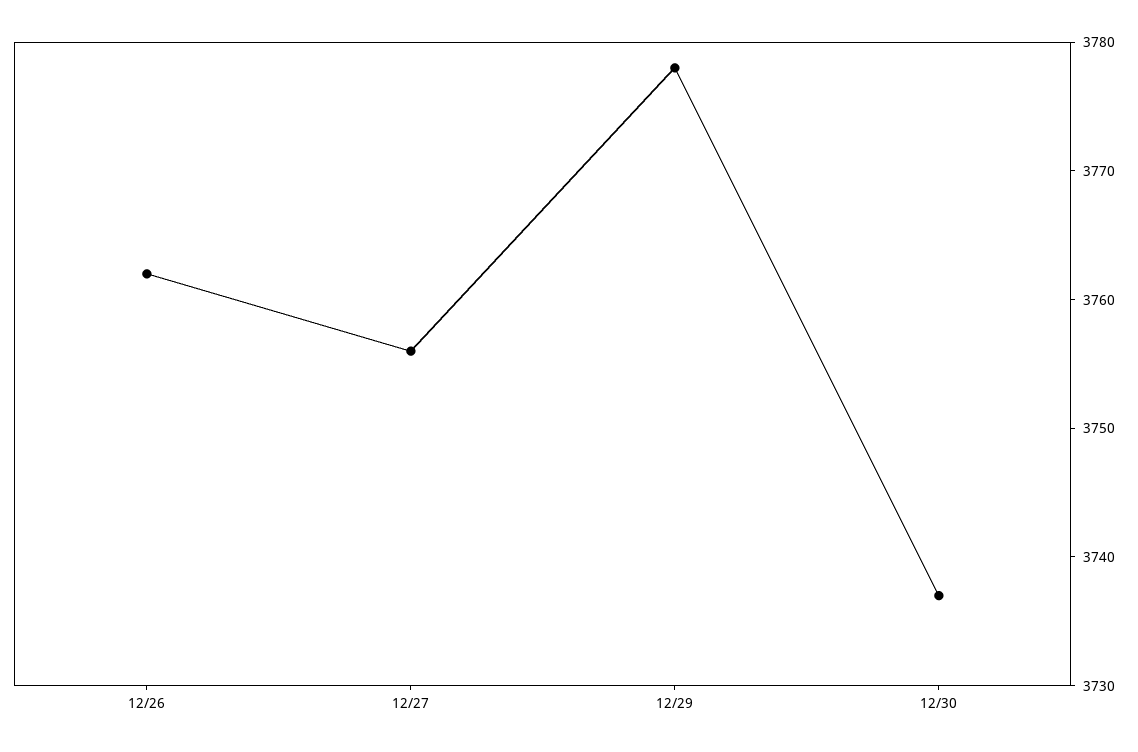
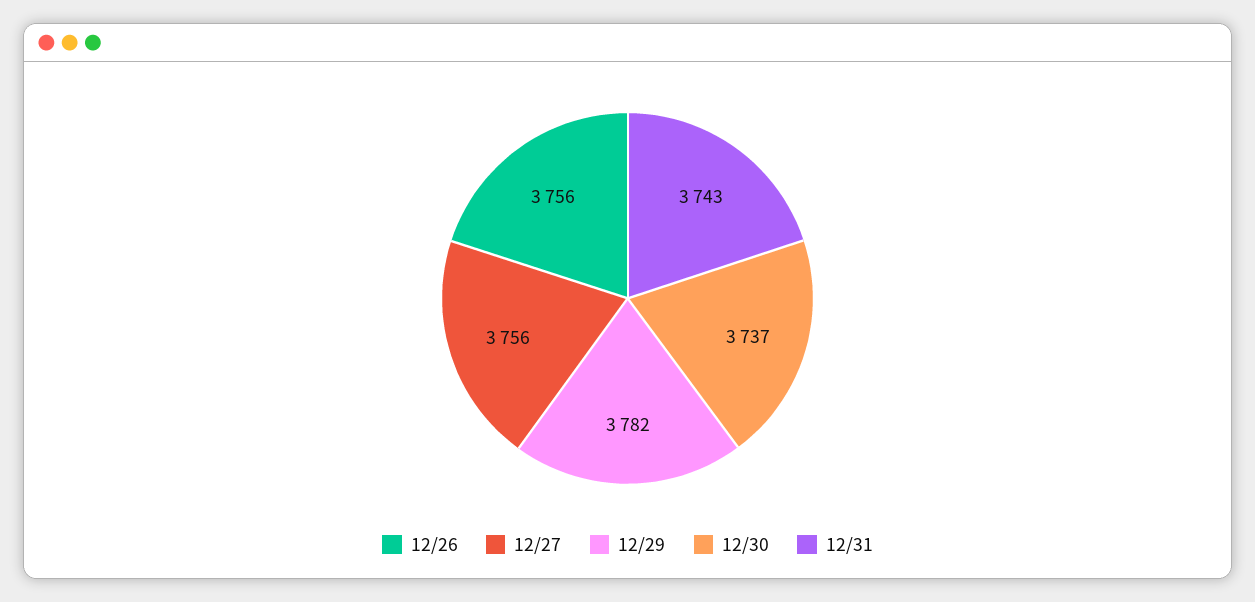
12/26: 3762 -> 3756
12/29: 3778 -> 3782
12/31: none -> 3743

